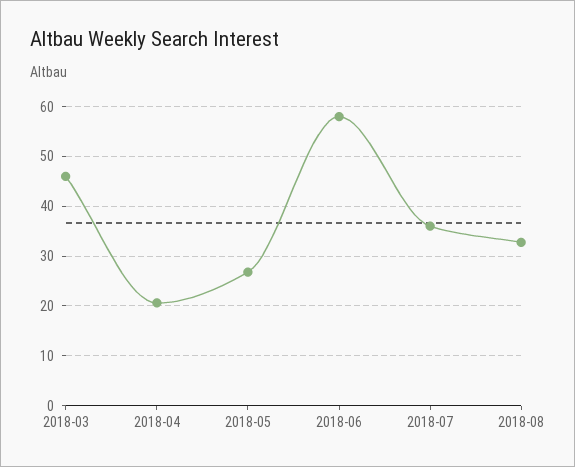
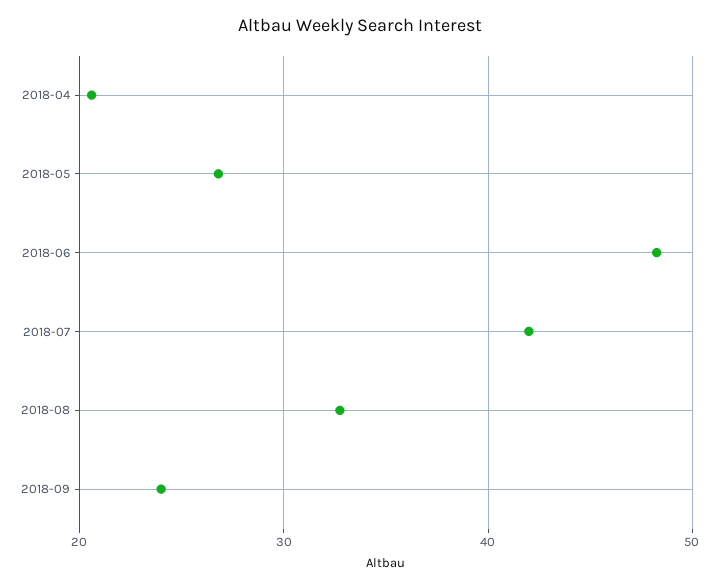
2018-03: 46 -> none
2018-06: 58 -> 48
2018-07: 36 -> 42
2018-09: none -> 24

